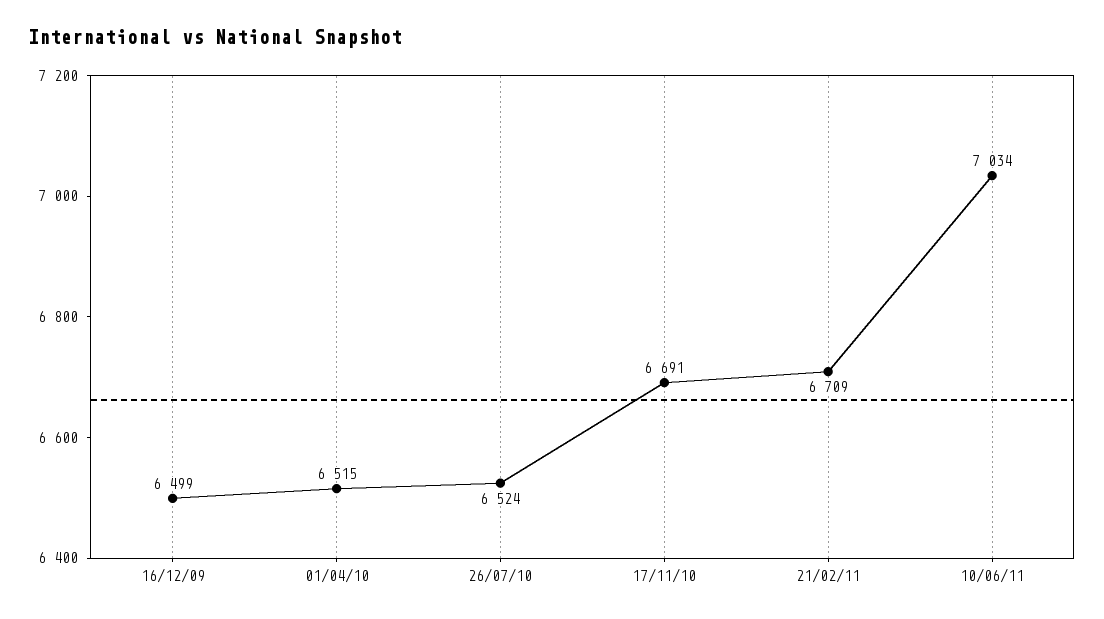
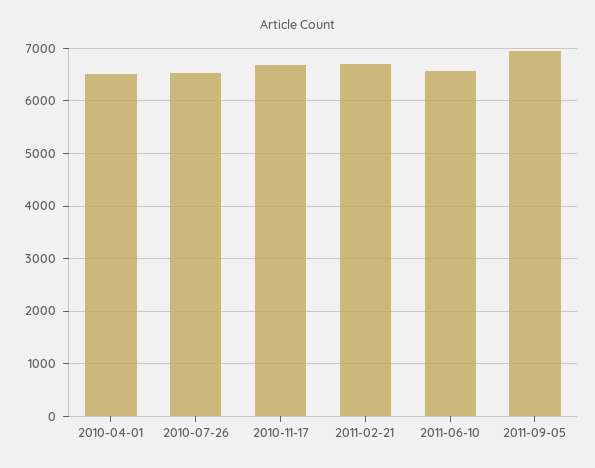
16/12/09: 6499 -> none
10/06/11: 7034 -> 6600
2011-09-05: none -> 7000

